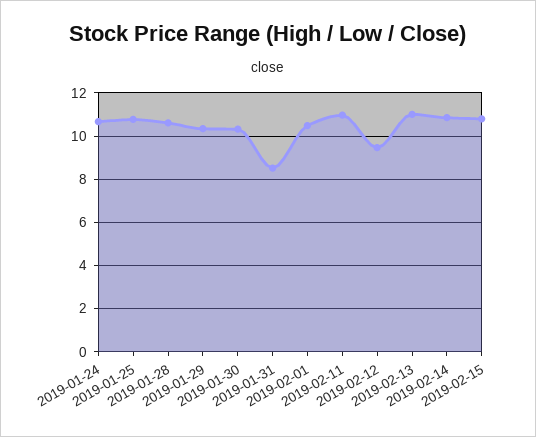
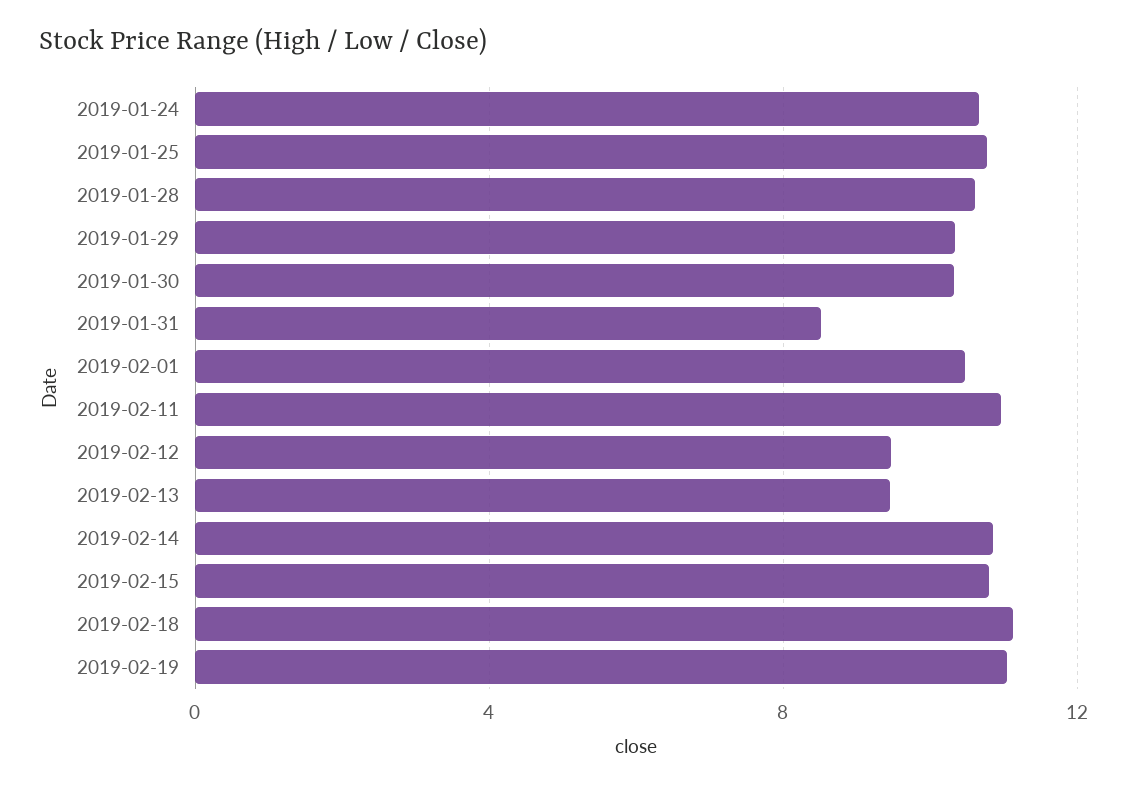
2019-02-13: 11 -> 9.5
2019-02-18: none -> 11
2019-02-19: none -> 11

